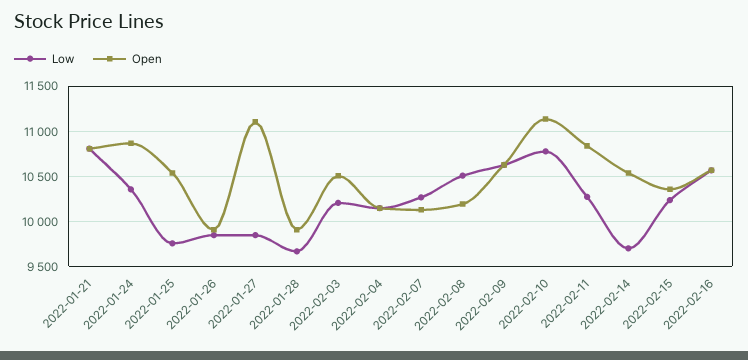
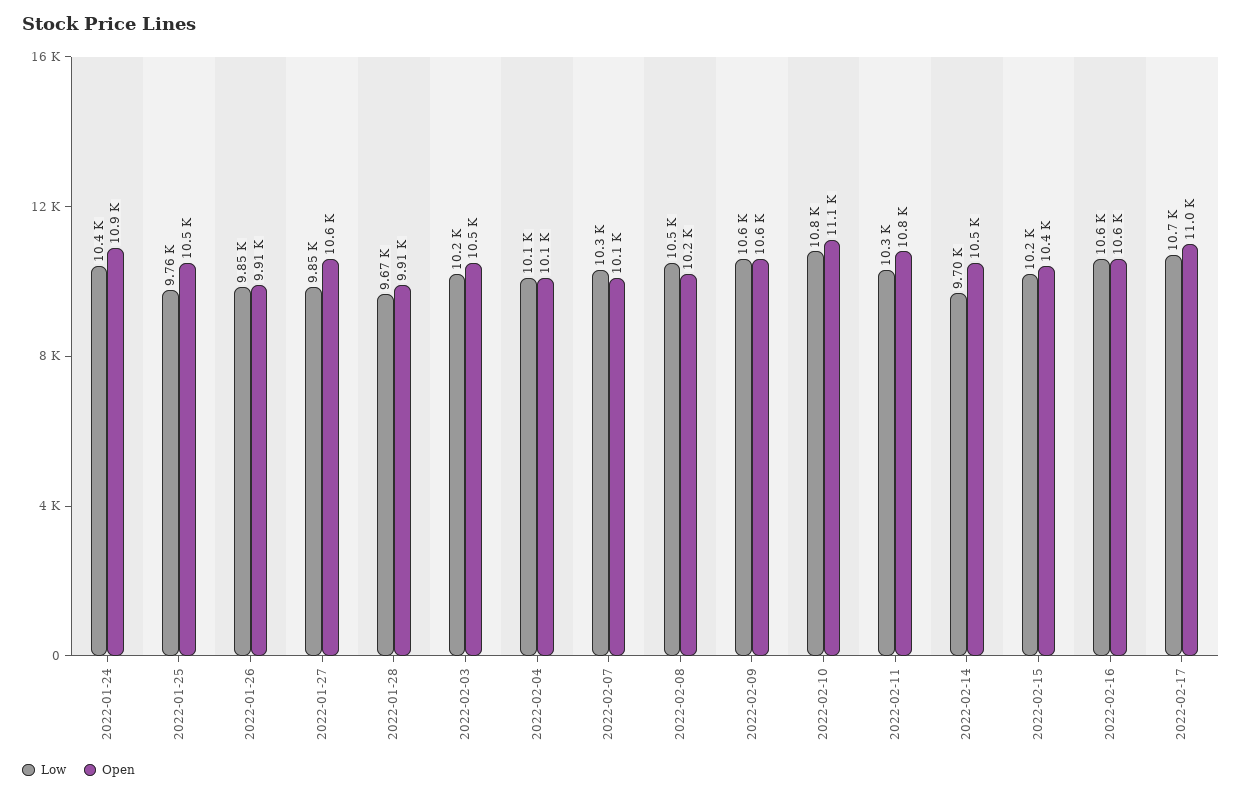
Low, 2022-01-21: 10800 -> none
Open, 2022-01-21: 10800 -> none
Open, 2022-01-27: 11100 -> 10600
Low, 2022-02-17: none -> 10700
Open, 2022-02-17: none -> 11000

